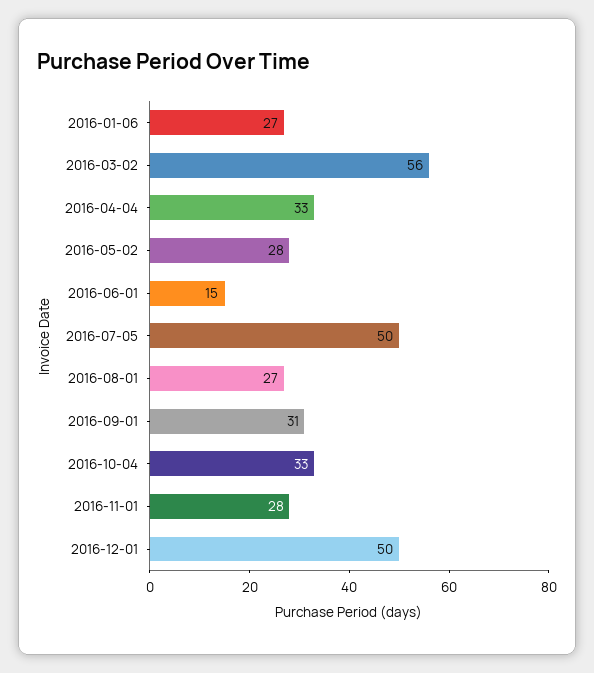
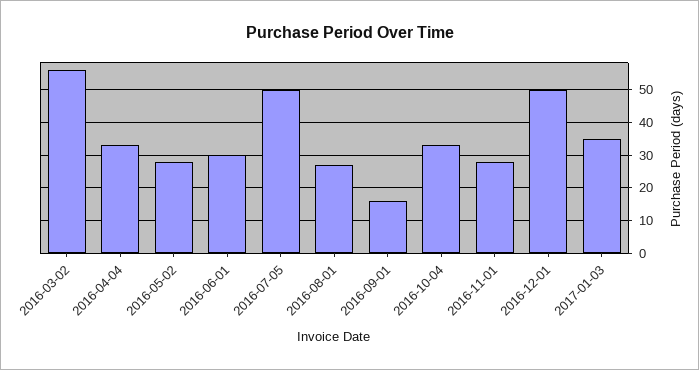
2016-01-06: 27 -> none
2016-06-01: 15 -> 30
2016-09-01: 31 -> 15
2017-01-03: none -> 35

